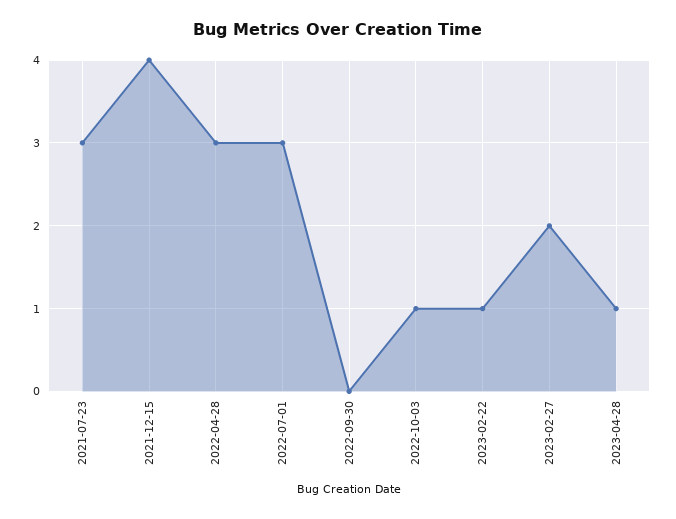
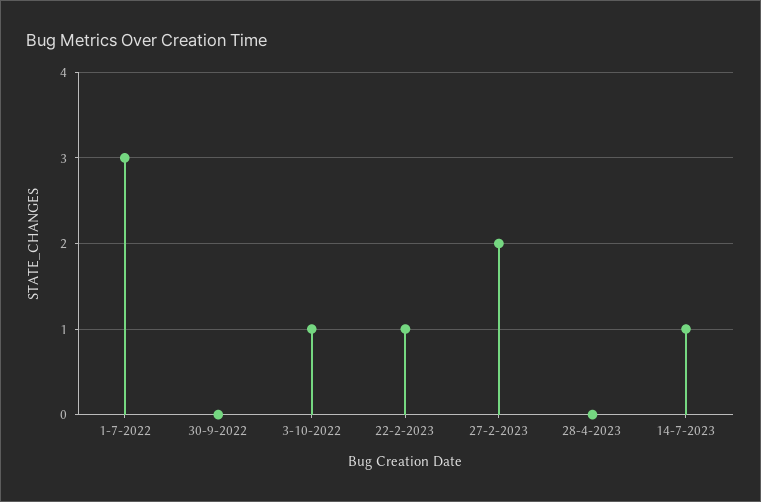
2021-07-23: 3 -> none
2021-12-15: 4 -> none
2022-04-28: 3 -> none
2023-04-28: 1 -> 0
14-7-2023: none -> 1

